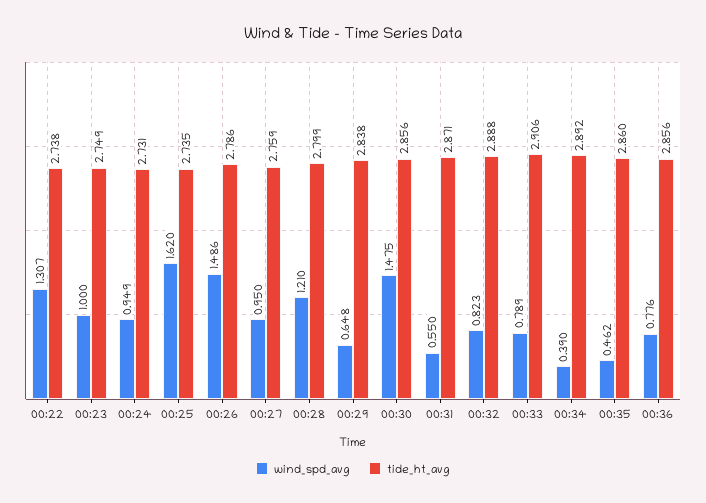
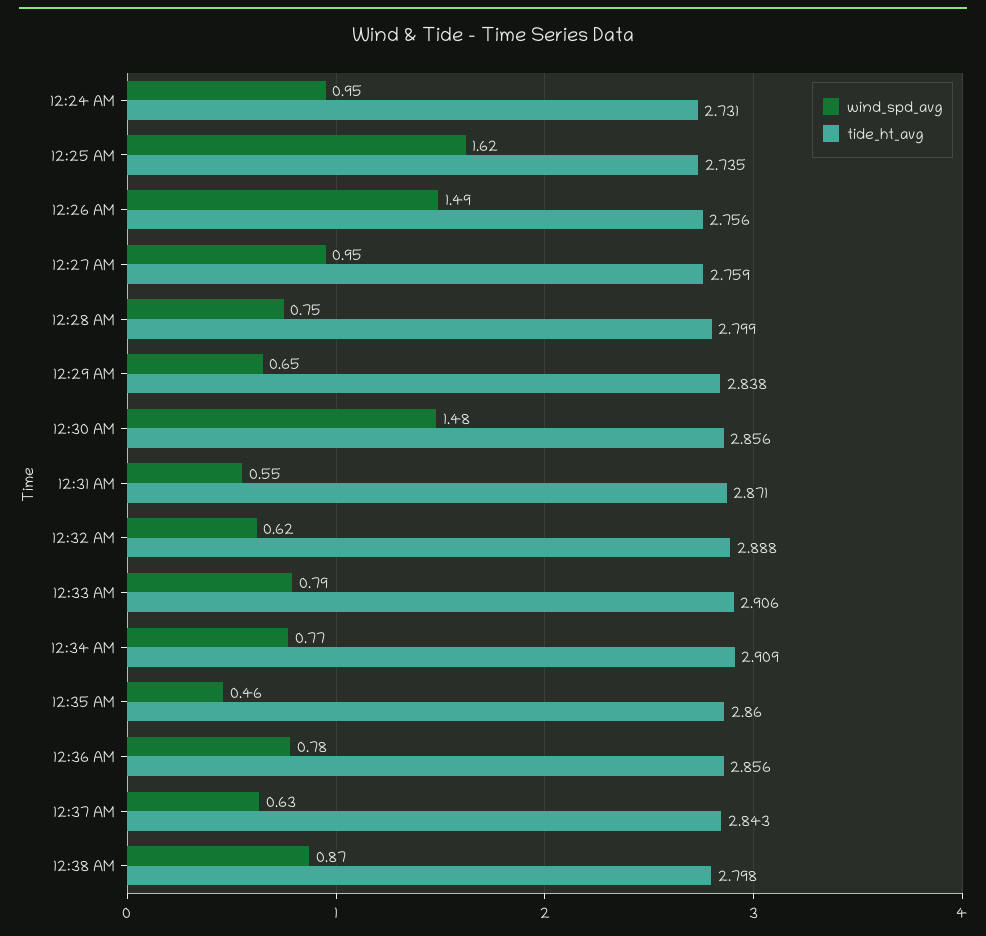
wind_spd_avg, 00:22: 1.307 -> none
tide_ht_avg, 00:22: 2.738 -> none
wind_spd_avg, 00:23: 1 -> none
tide_ht_avg, 00:23: 2.749 -> none
tide_ht_avg, 00:26: 2.786 -> 2.756
wind_spd_avg, 00:28: 1.21 -> 0.75
wind_spd_avg, 00:32: 0.823 -> 0.62
wind_spd_avg, 00:34: 0.39 -> 0.77
tide_ht_avg, 00:34: 2.892 -> 2.909
wind_spd_avg, 12:37 AM: none -> 0.63
tide_ht_avg, 12:37 AM: none -> 2.843
wind_spd_avg, 12:38 AM: none -> 0.87
tide_ht_avg, 12:38 AM: none -> 2.798

